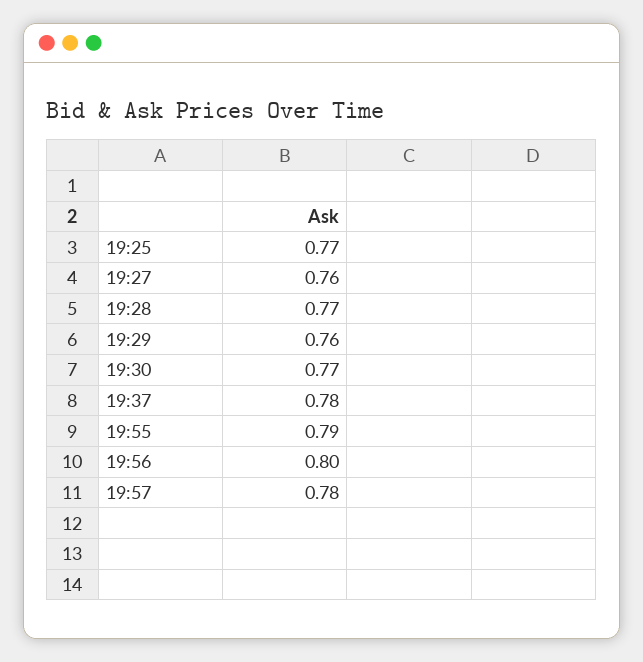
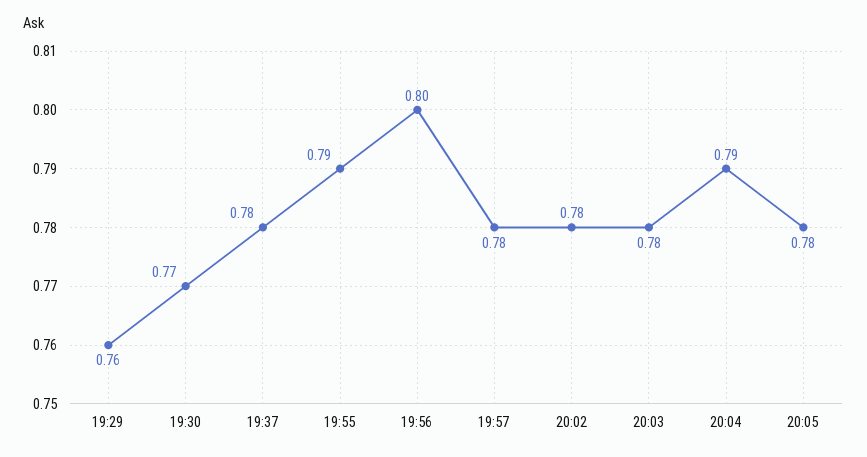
19:25: 0.77 -> none
19:27: 0.76 -> none
19:28: 0.77 -> none
20:02: none -> 0.78
20:03: none -> 0.78
20:04: none -> 0.79
20:05: none -> 0.78

